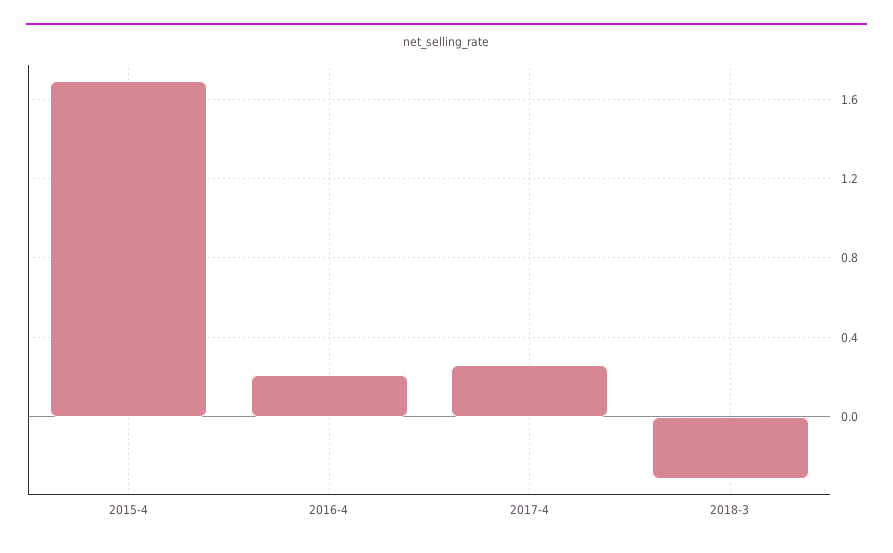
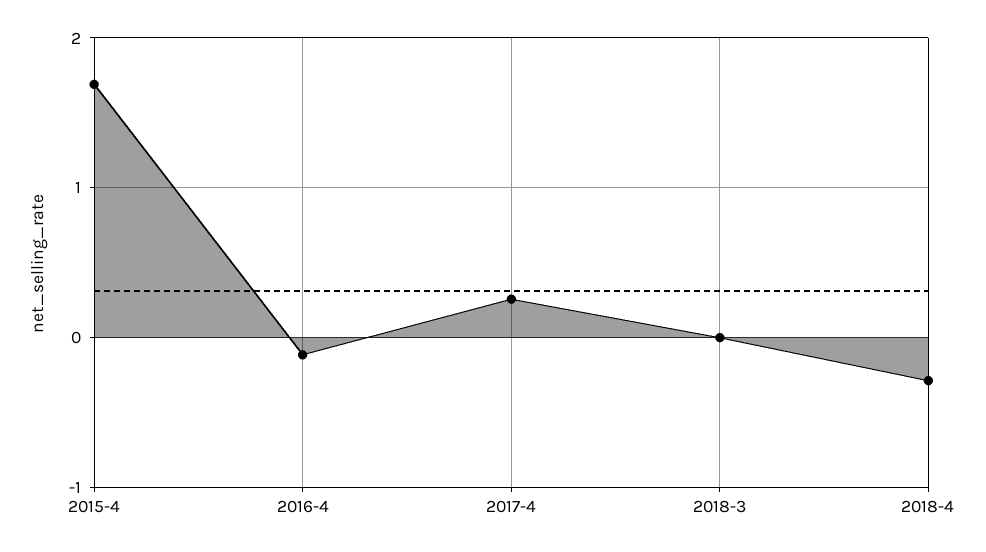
2016-4: 0.2 -> -0.1
2018-3: -0.3 -> 0
2018-4: none -> -0.3

